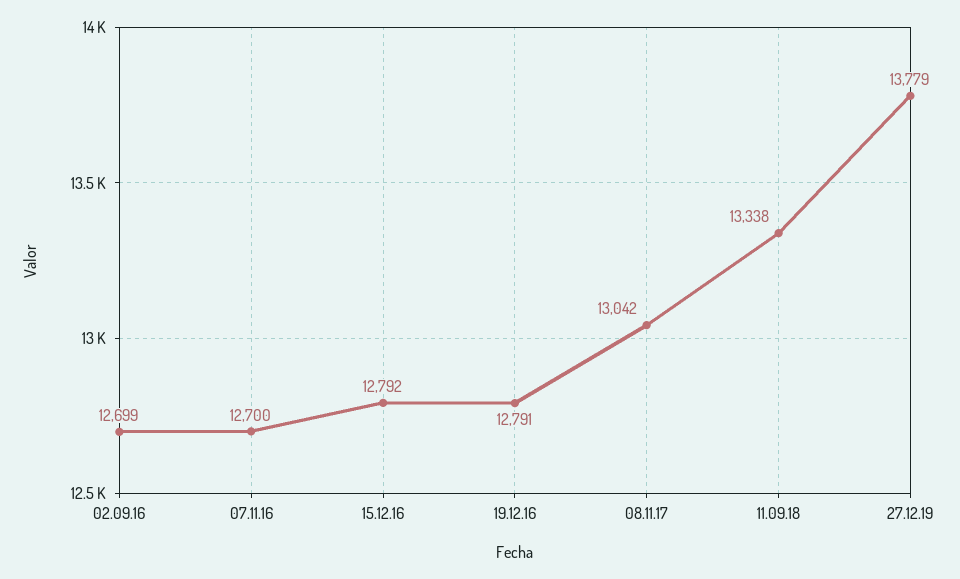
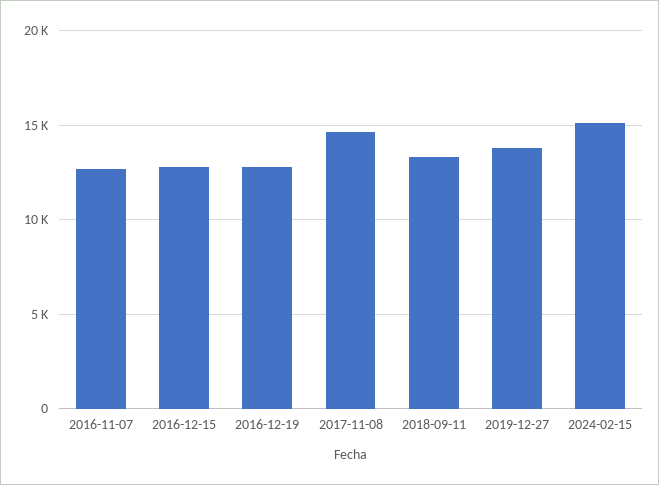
02.09.16: 12699 -> none
08.11.17: 13042 -> 14500
2024-02-15: none -> 15000

